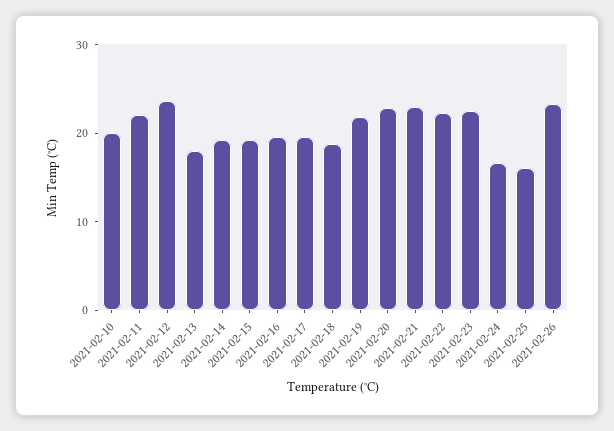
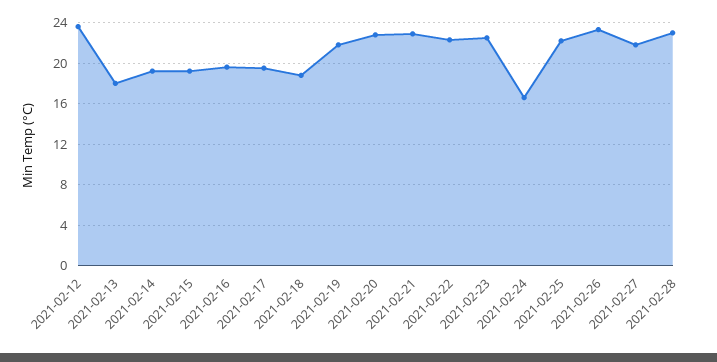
2021-02-10: 20 -> none
2021-02-11: 22 -> none
2021-02-25: 16 -> 22
2021-02-27: none -> 22
2021-02-28: none -> 23

